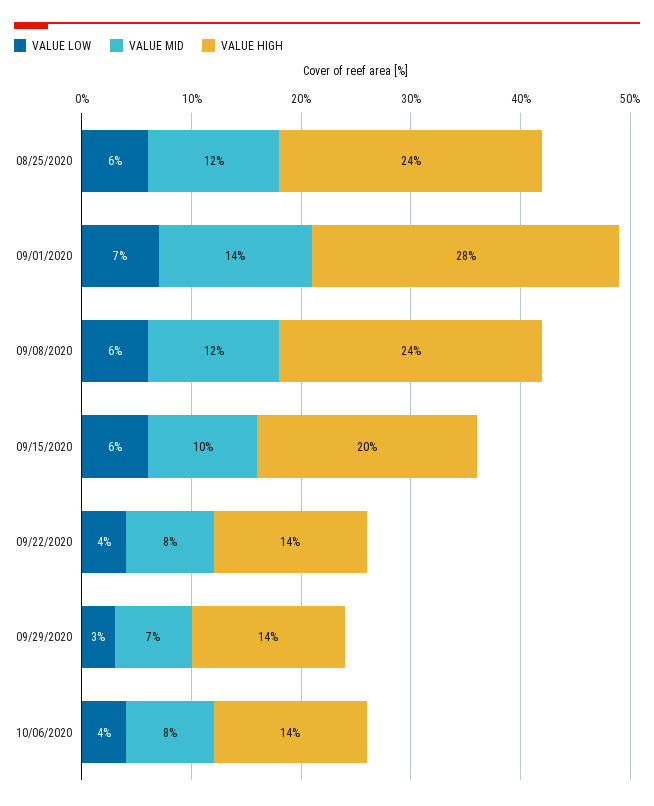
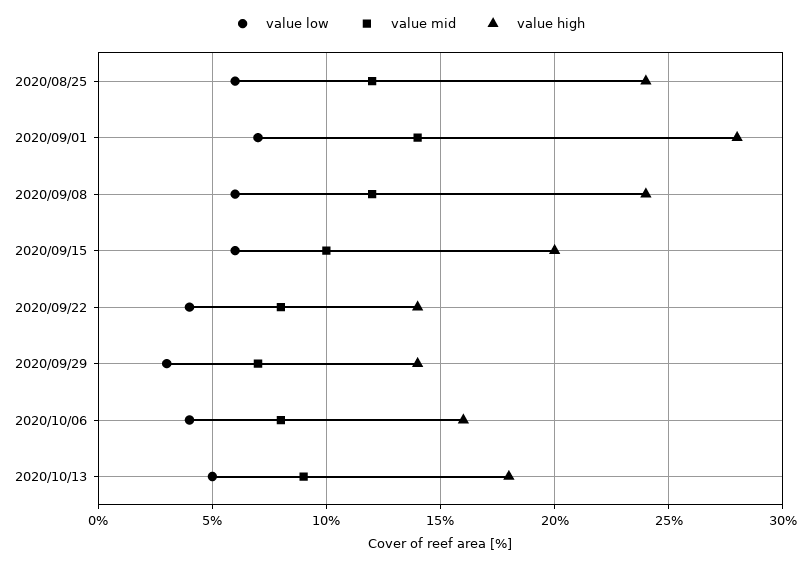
VALUE HIGH, 10/06/2020: 14 -> 16
VALUE LOW, 2020/10/13: none -> 5
VALUE MID, 2020/10/13: none -> 9
VALUE HIGH, 2020/10/13: none -> 18

